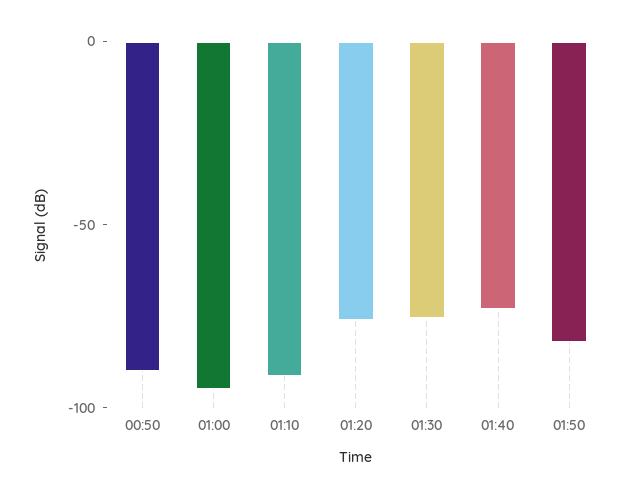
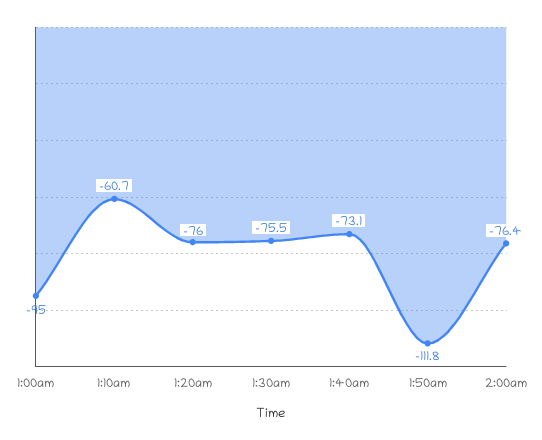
00:50: -90 -> none
01:10: -90 -> -60.7
01:50: -80 -> -111.8
2:00am: none -> -76.4

